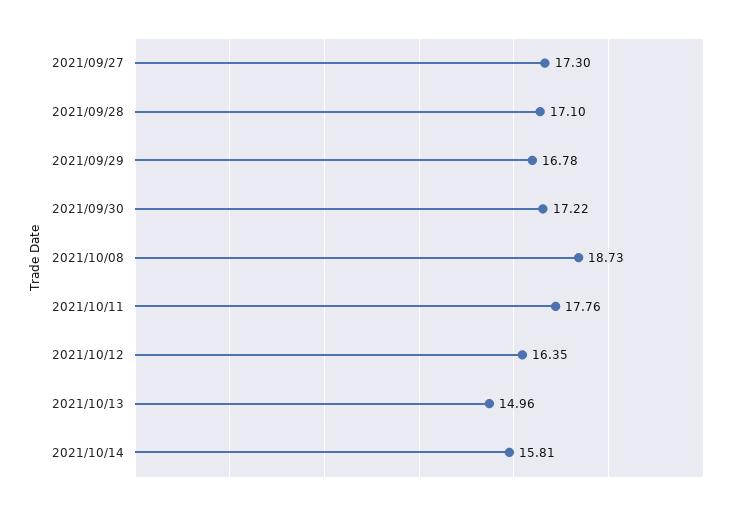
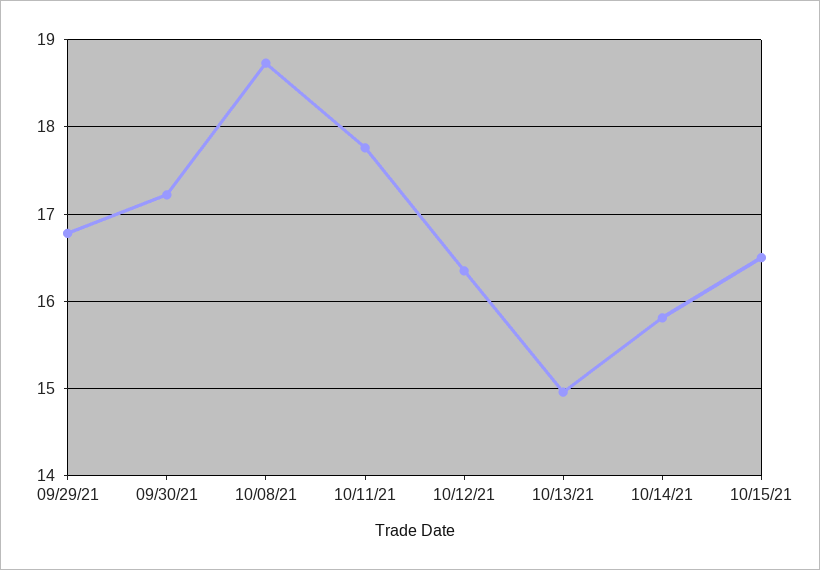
2021/09/27: 17.3 -> none
2021/09/28: 17.1 -> none
10/15/21: none -> 16.5

